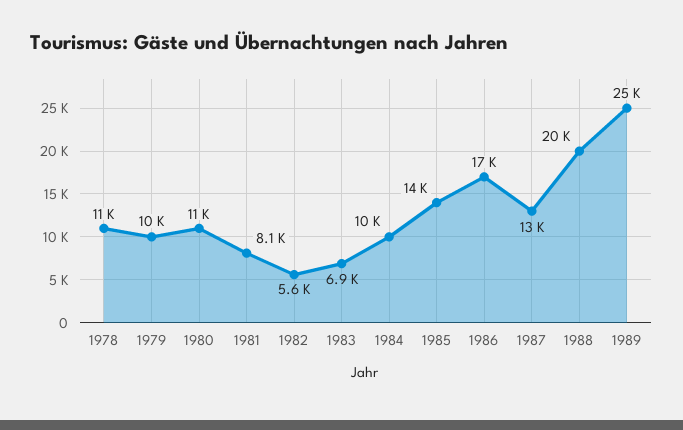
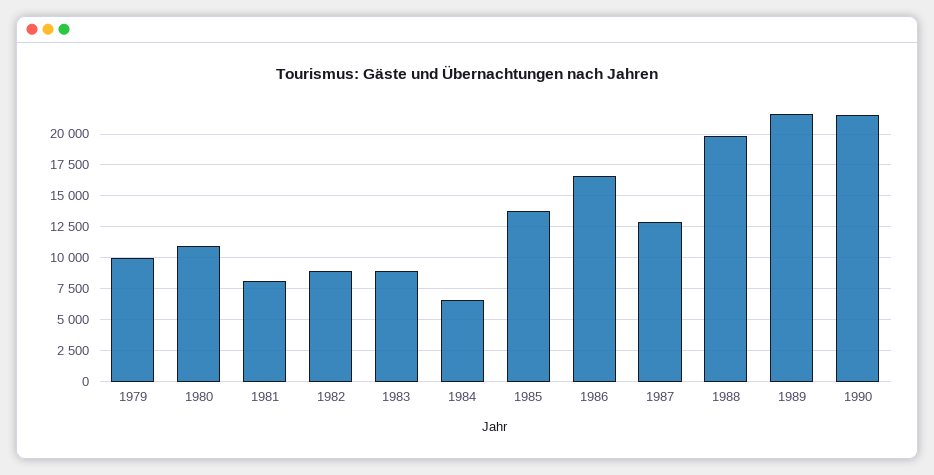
1978: 11000 -> none
1982: 5600 -> 9000
1983: 6900 -> 9000
1984: 10000 -> 6500
1989: 25000 -> 21500
1990: none -> 21500

